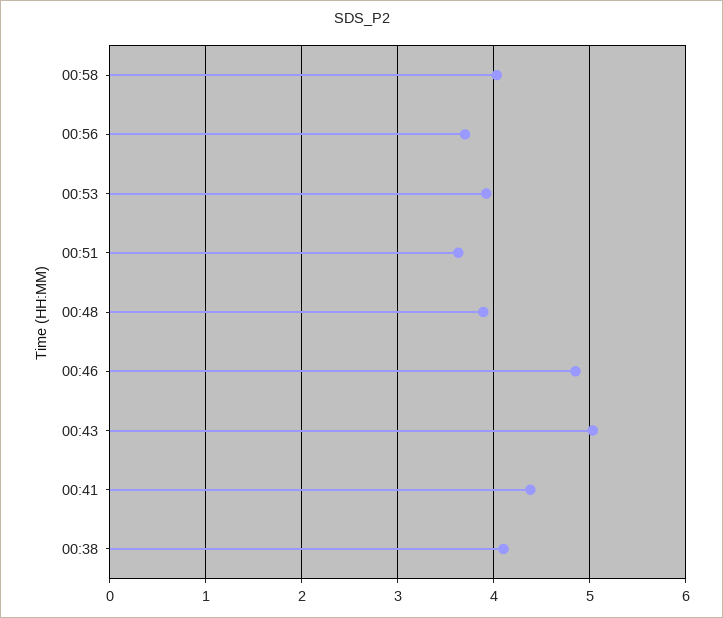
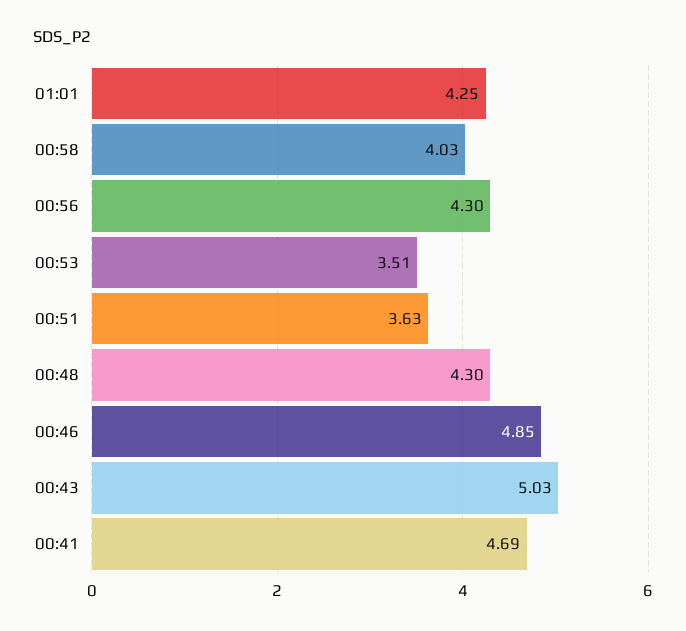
00:56: 3.7 -> 4.3
00:53: 3.9 -> 3.51
00:48: 3.9 -> 4.3
00:41: 4.4 -> 4.69
00:38: 4.1 -> none
01:01: none -> 4.25

